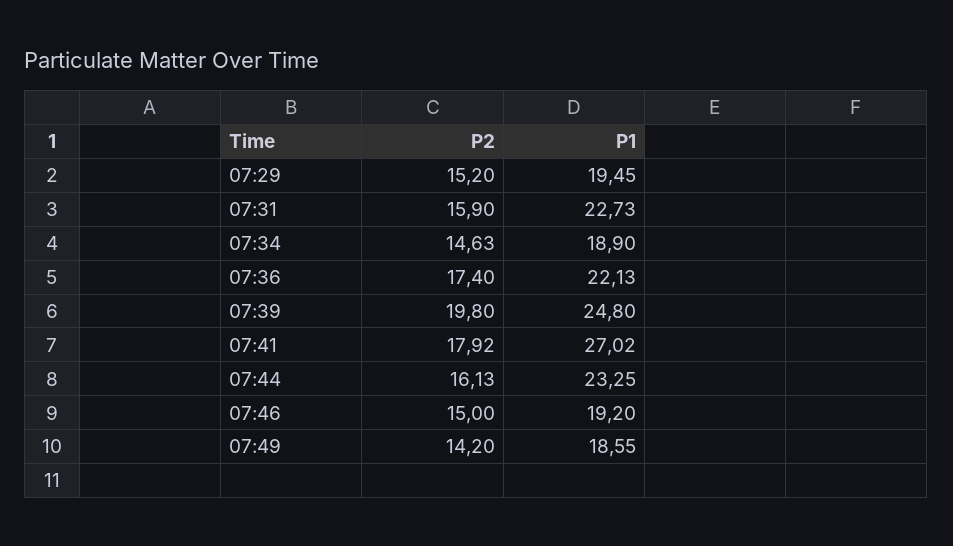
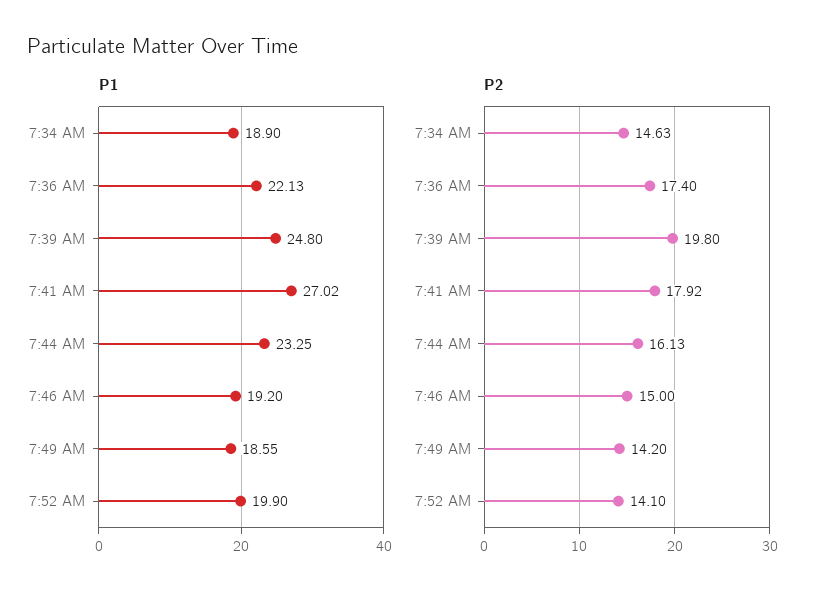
P2, 07:29: 15.2 -> none
P1, 07:29: 19.45 -> none
P2, 07:31: 15.9 -> none
P1, 07:31: 22.73 -> none
P1, 7:52 AM: none -> 19.9
P2, 7:52 AM: none -> 14.1

